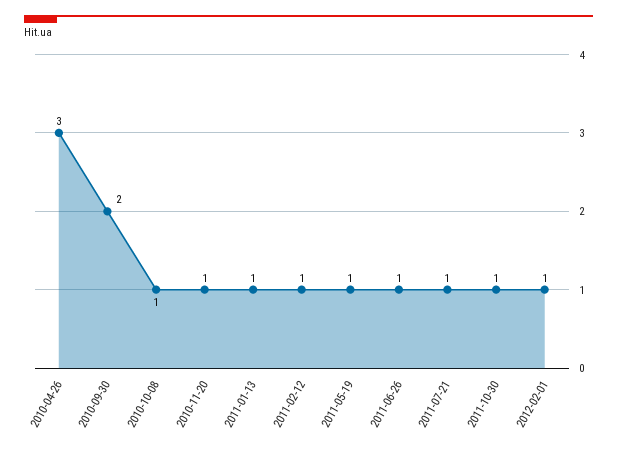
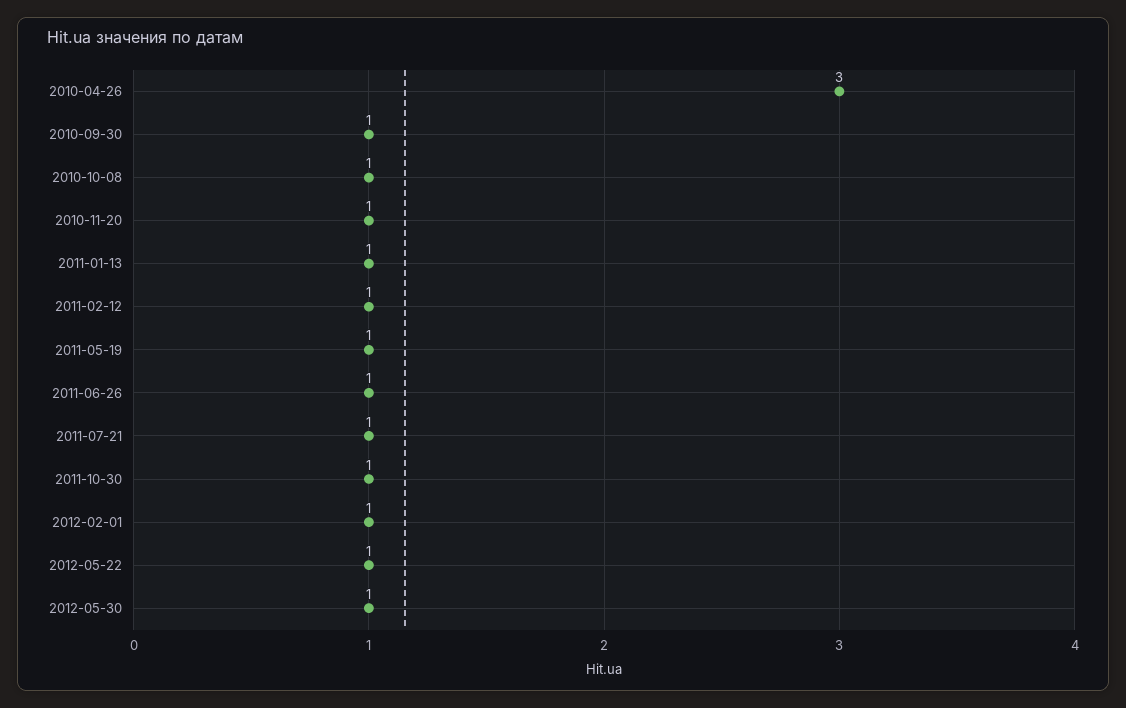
2010-09-30: 2 -> 1
2012-05-22: none -> 1
2012-05-30: none -> 1

